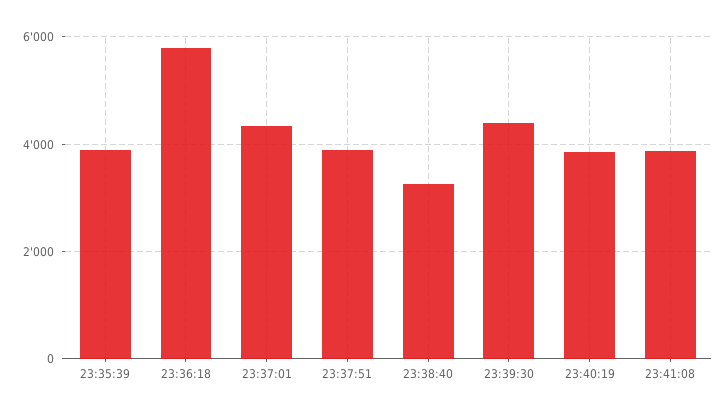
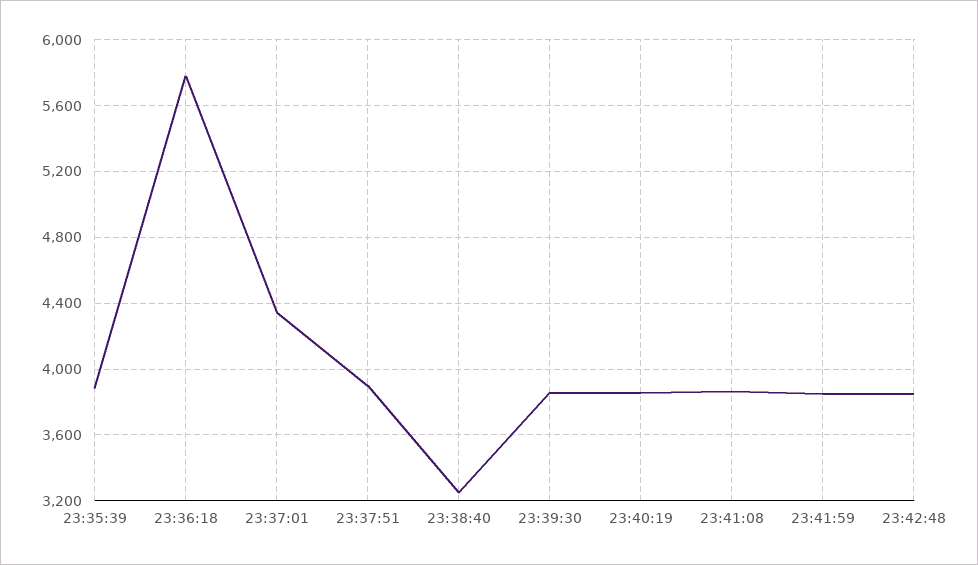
23:39:30: 4400 -> 3850
23:41:59: none -> 3850
23:42:48: none -> 3850

